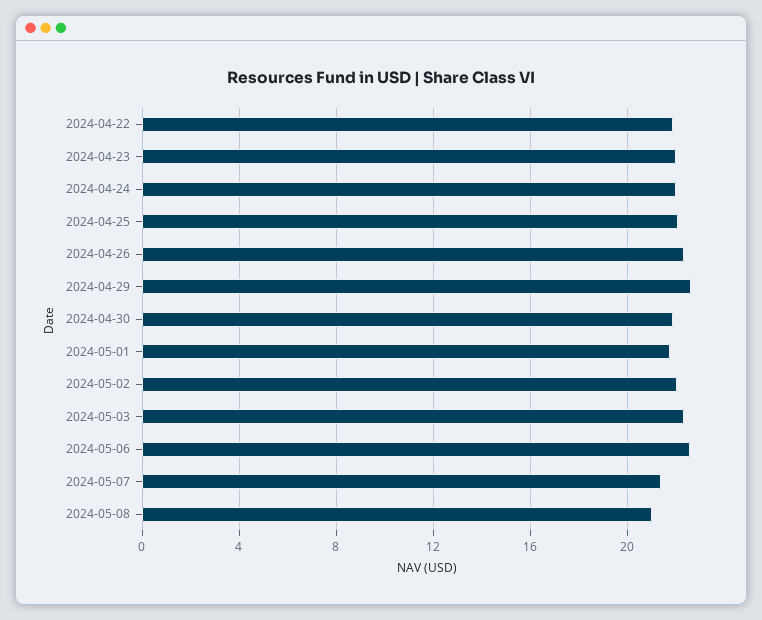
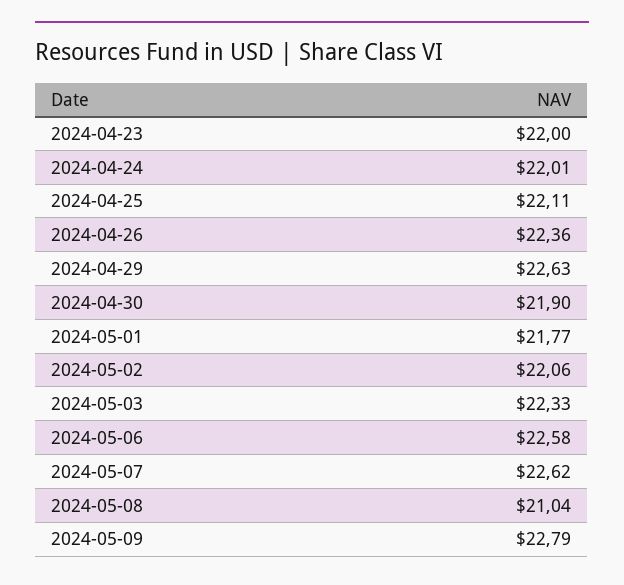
2024-04-22: 22 -> none
2024-05-07: 21.5 -> 22.62
2024-05-09: none -> 22.79

